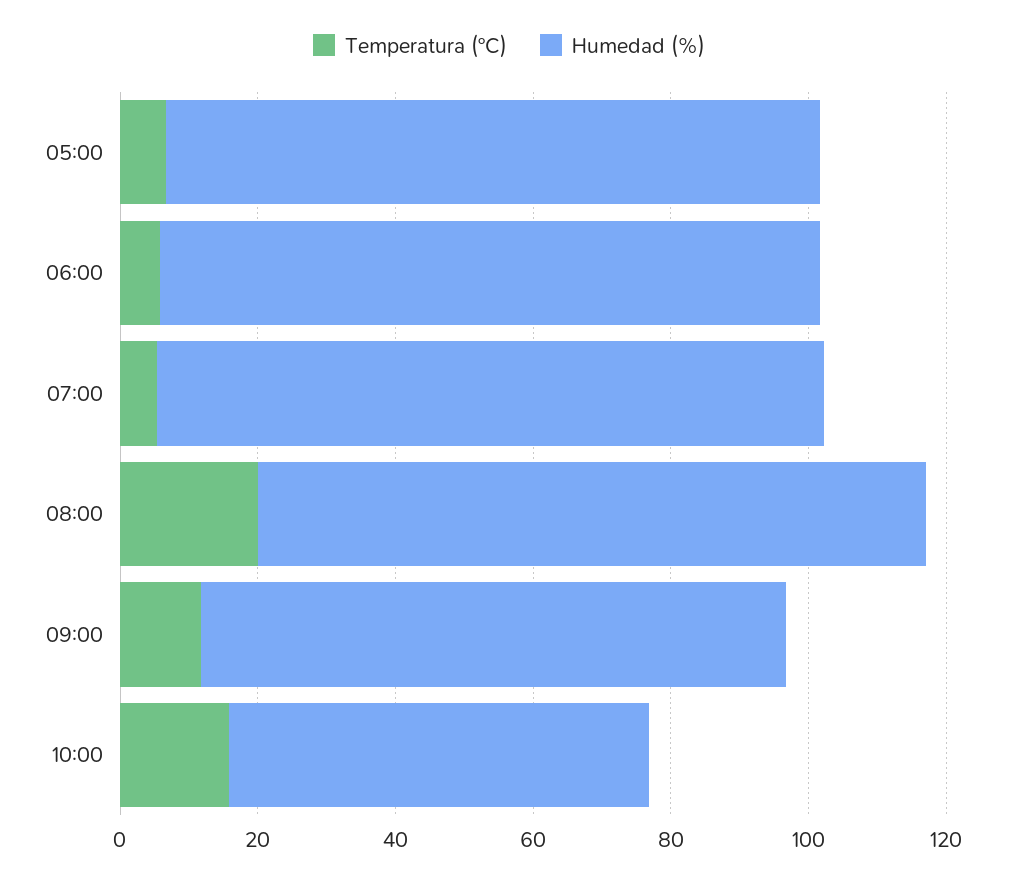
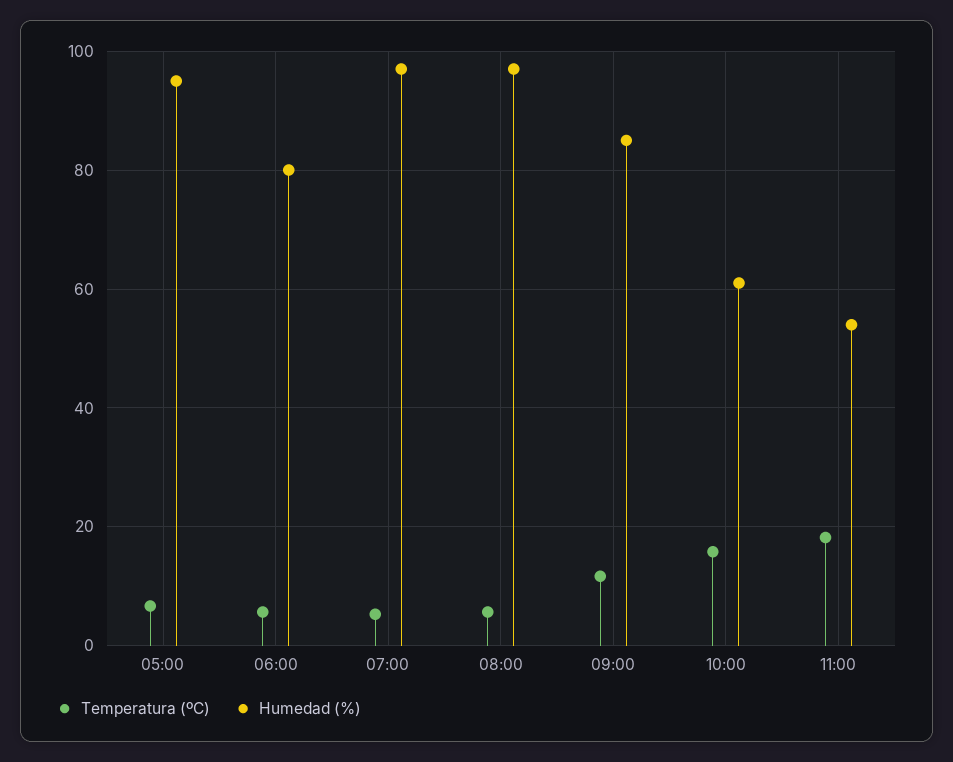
Humedad (%), 06:00: 95 -> 80
Temperatura (ºC), 08:00: 20 -> 6
Temperatura (ºC), 11:00: none -> 18
Humedad (%), 11:00: none -> 54

